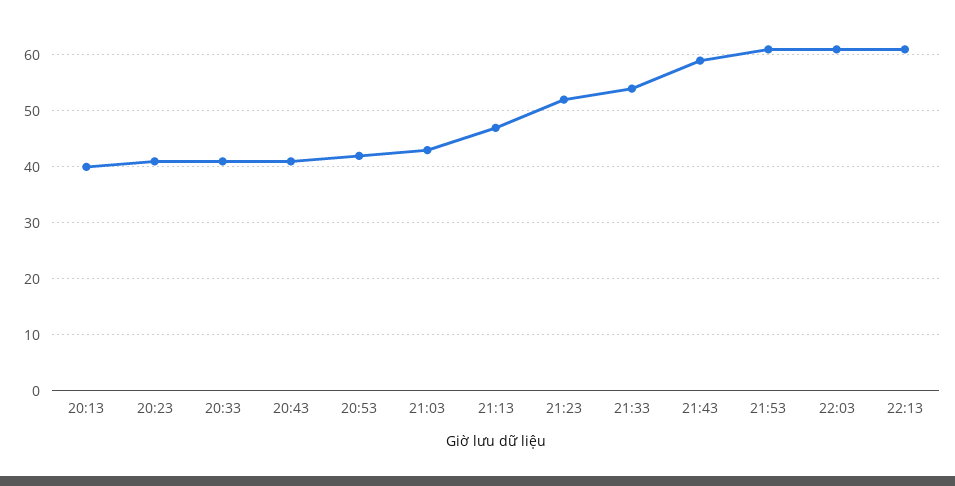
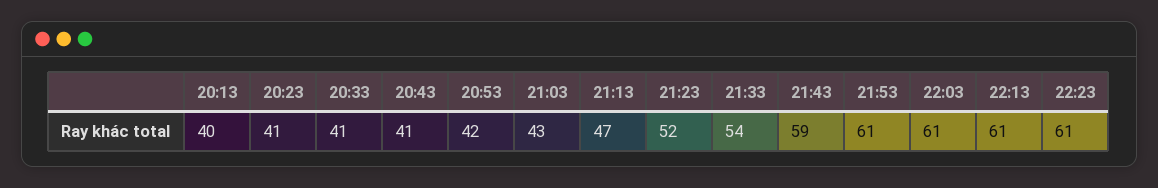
22:23: none -> 61

